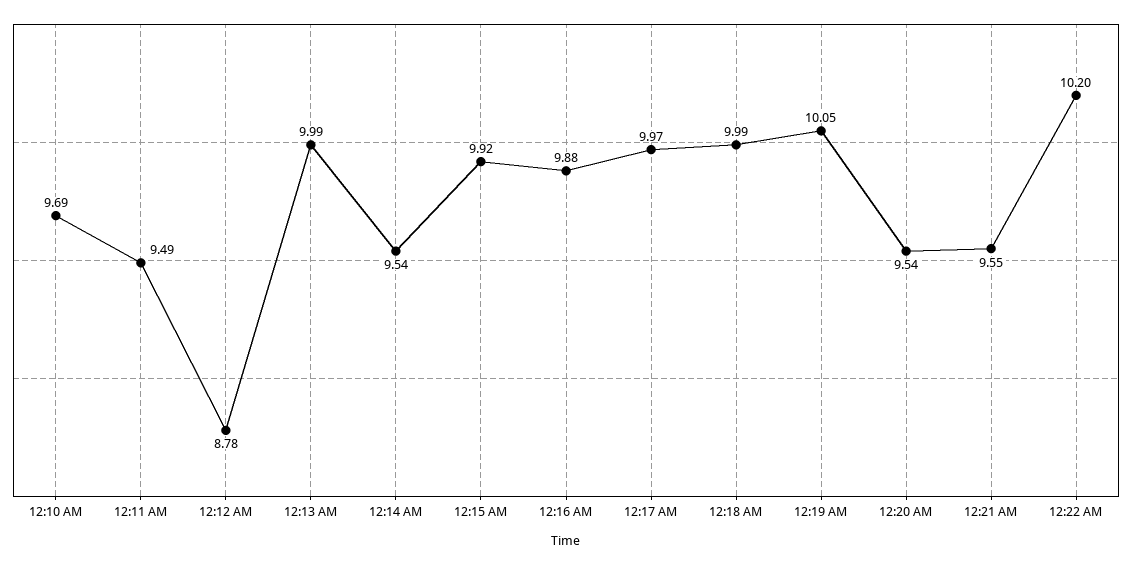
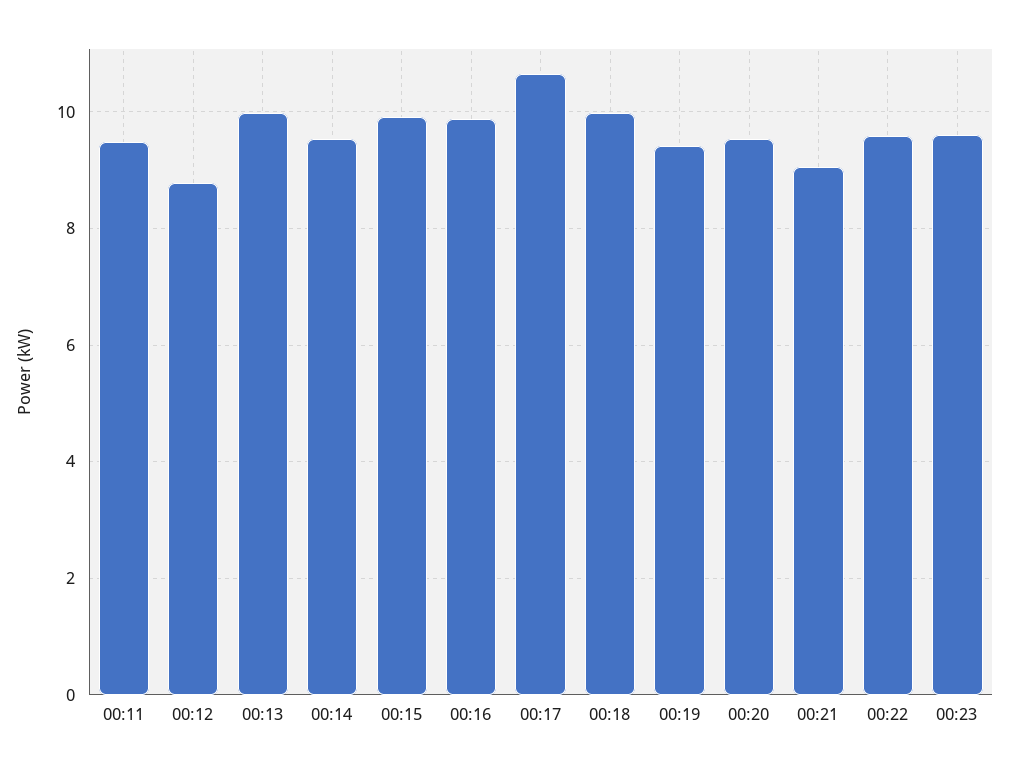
12:10 AM: 9.69 -> none
12:17 AM: 9.97 -> 10.6
12:19 AM: 10.05 -> 9.4
12:21 AM: 9.55 -> 9
12:22 AM: 10.2 -> 9.6
00:23: none -> 9.6

